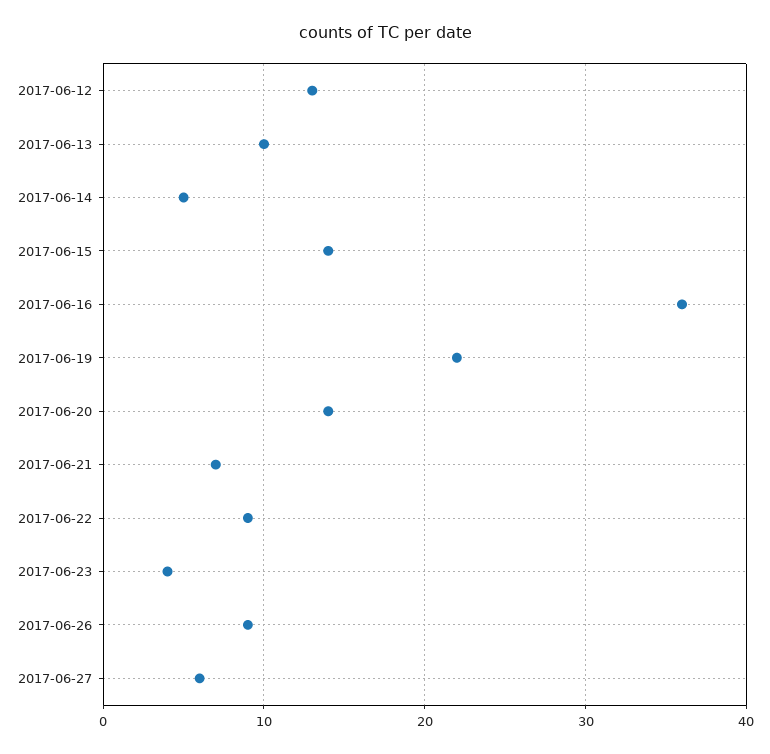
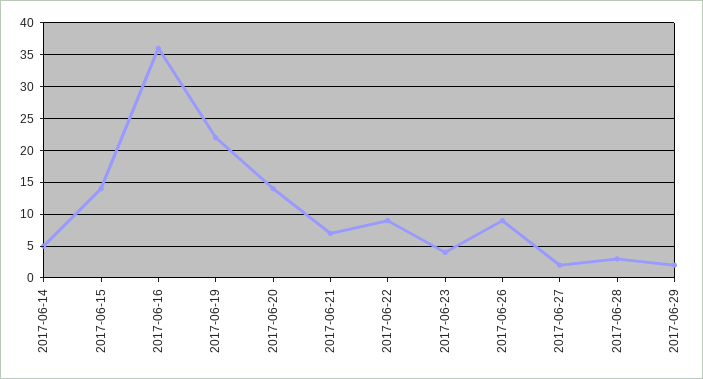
2017-06-12: 13 -> none
2017-06-13: 10 -> none
2017-06-27: 6 -> 2
2017-06-28: none -> 3
2017-06-29: none -> 2

